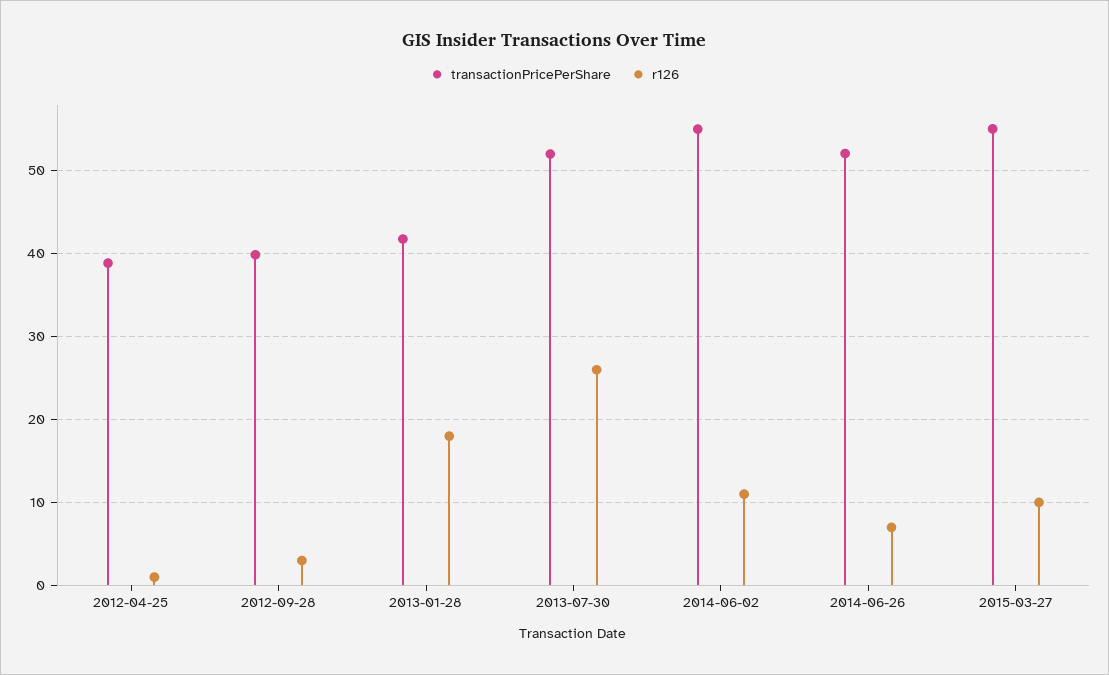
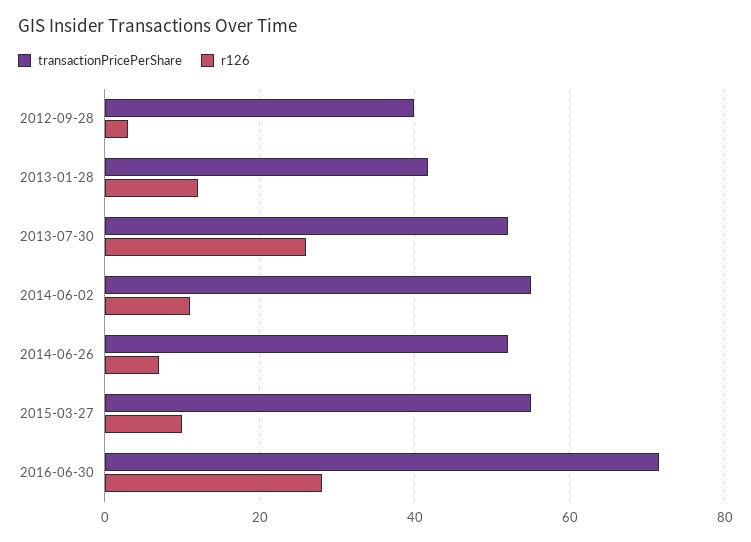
transactionPricePerShare, 2012-04-25: 39 -> none
r126, 2012-04-25: 1 -> none
r126, 2013-01-28: 18 -> 12
transactionPricePerShare, 2016-06-30: none -> 72
r126, 2016-06-30: none -> 28

